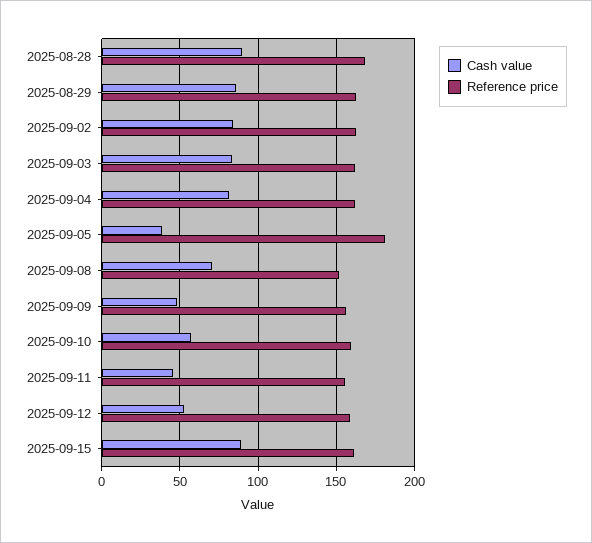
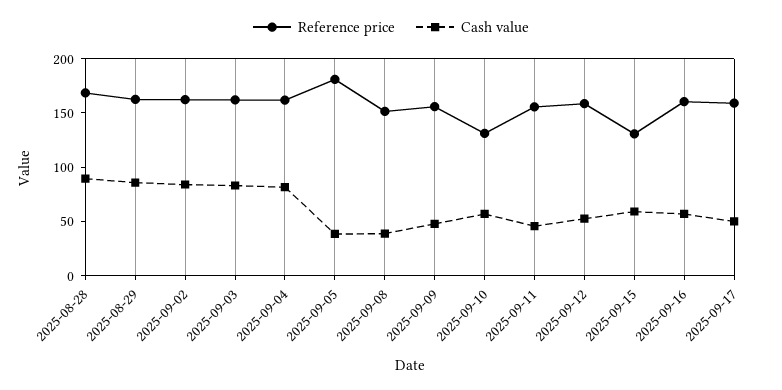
Cash value, 2025-09-08: 70 -> 40
Reference price, 2025-09-10: 160 -> 130
Cash value, 2025-09-15: 90 -> 60
Reference price, 2025-09-15: 160 -> 130
Reference price, 2025-09-16: none -> 160
Cash value, 2025-09-16: none -> 60
Reference price, 2025-09-17: none -> 160
Cash value, 2025-09-17: none -> 50

